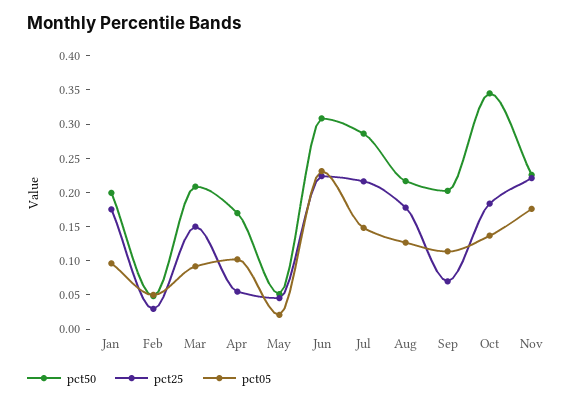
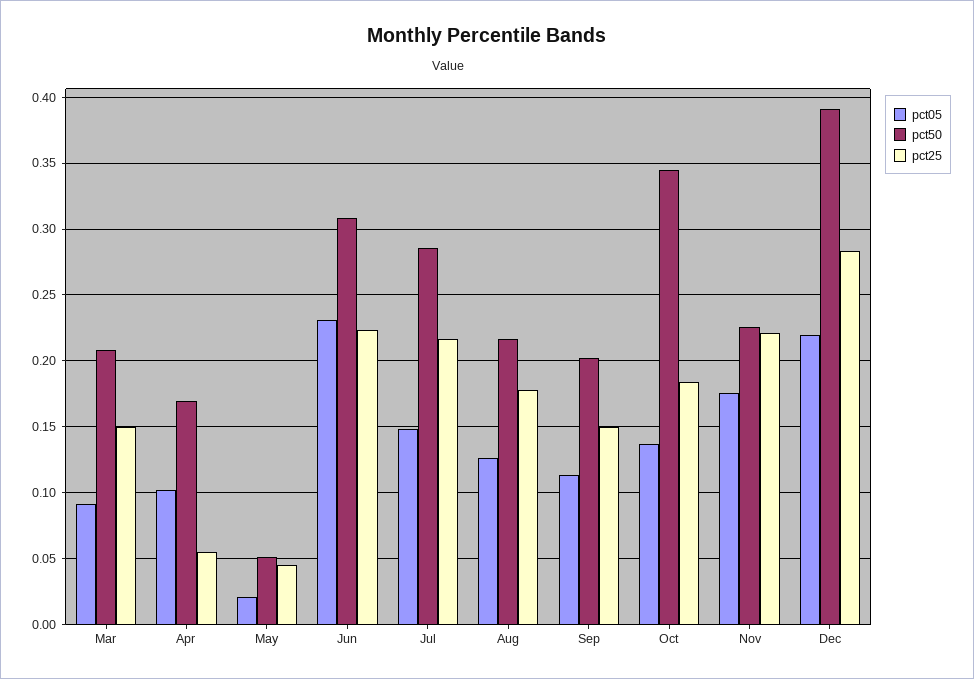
pct50, Jan: 0.2 -> none
pct25, Jan: 0.175 -> none
pct05, Jan: 0.1 -> none
pct50, Feb: 0.05 -> none
pct25, Feb: 0.025 -> none
pct05, Feb: 0.05 -> none
pct25, Sep: 0.075 -> 0.15
pct05, Dec: none -> 0.22
pct50, Dec: none -> 0.39
pct25, Dec: none -> 0.285

